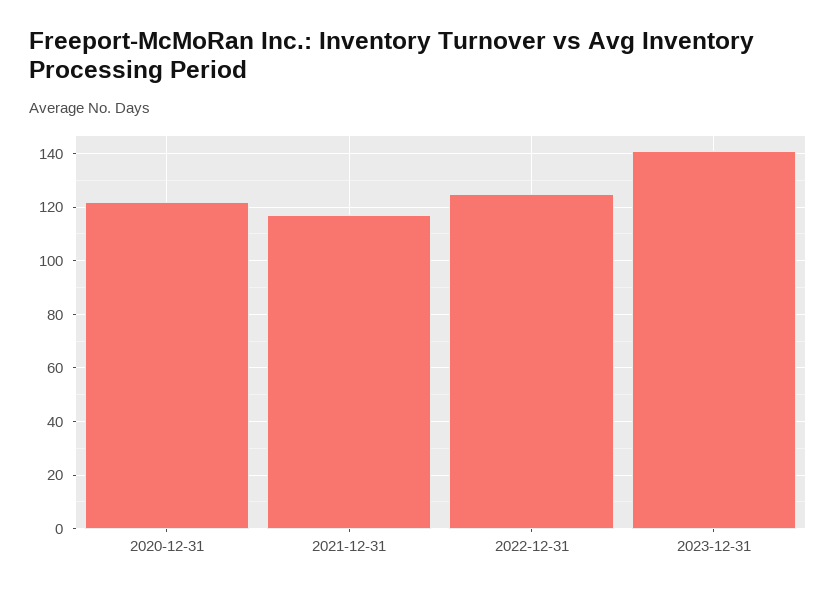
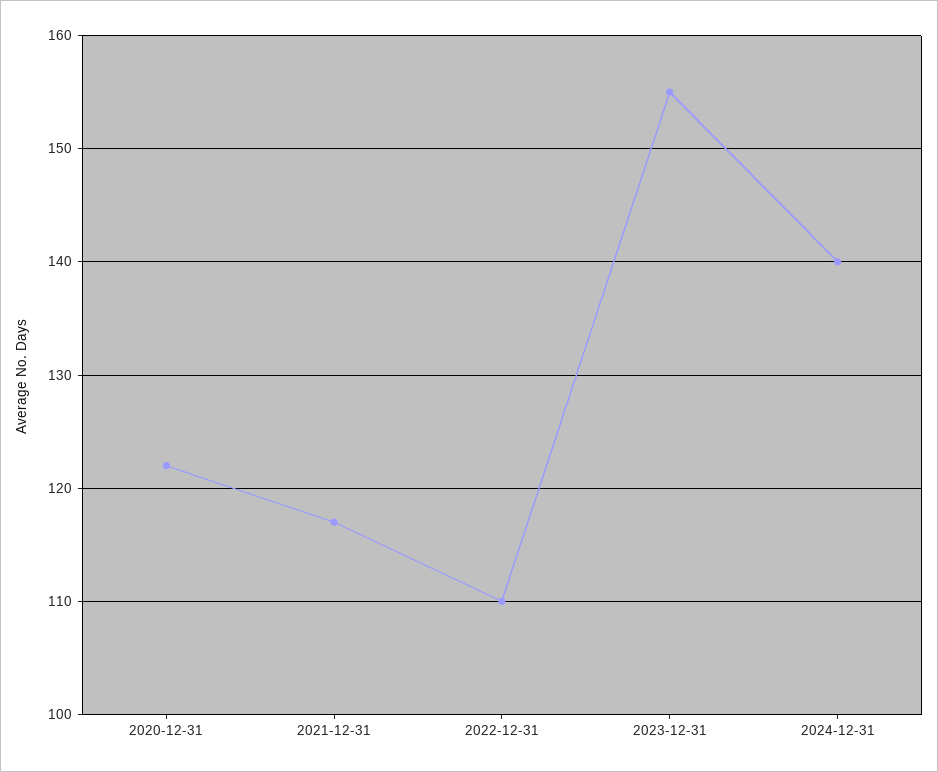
2022-12-31: 125 -> 110
2023-12-31: 140 -> 155
2024-12-31: none -> 140

